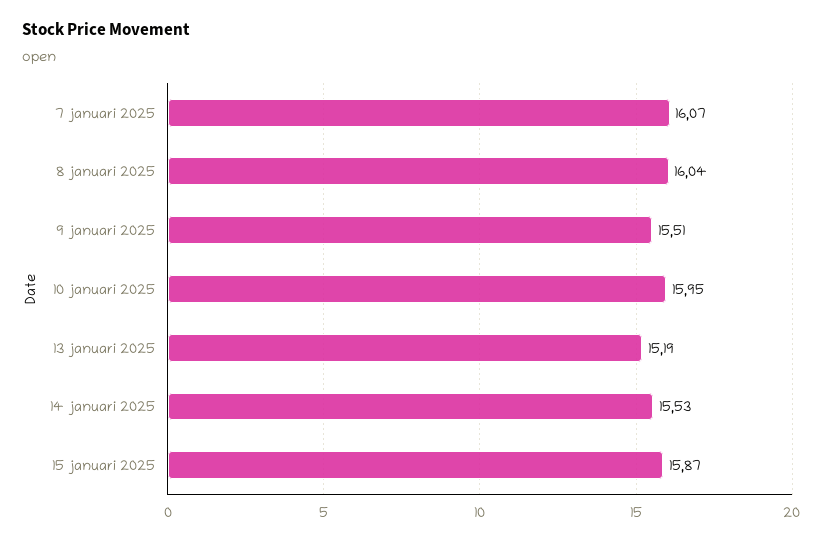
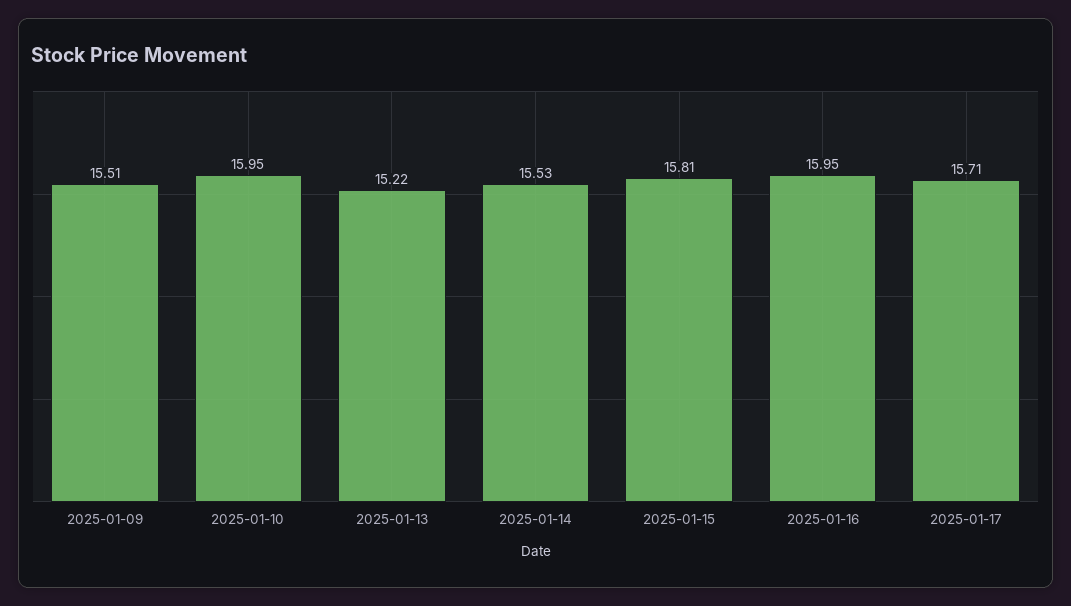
7 januari 2025: 16.07 -> none
8 januari 2025: 16.04 -> none
13 januari 2025: 15.19 -> 15.22
15 januari 2025: 15.87 -> 15.81
2025-01-16: none -> 15.95
2025-01-17: none -> 15.71

